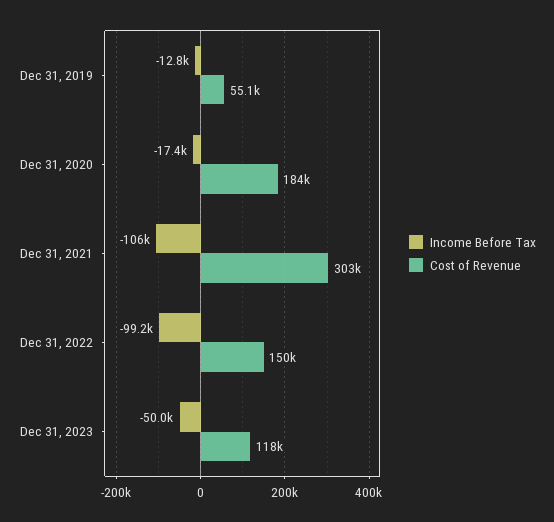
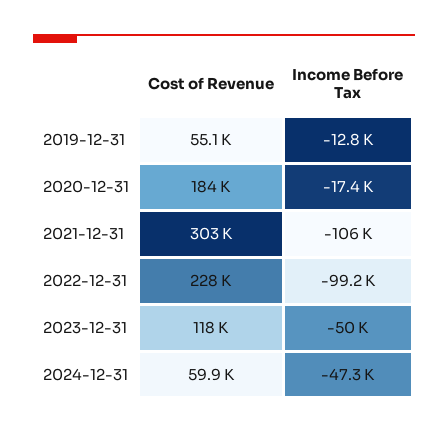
Cost of Revenue, Dec 31, 2022: 150000 -> 228000
Cost of Revenue, 2024-12-31: none -> 59900
Income Before Tax, 2024-12-31: none -> -47300

